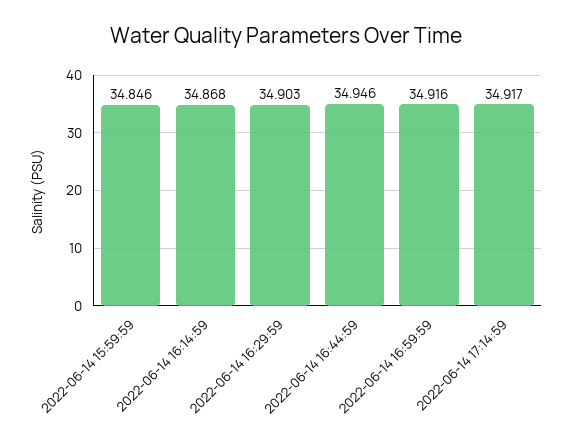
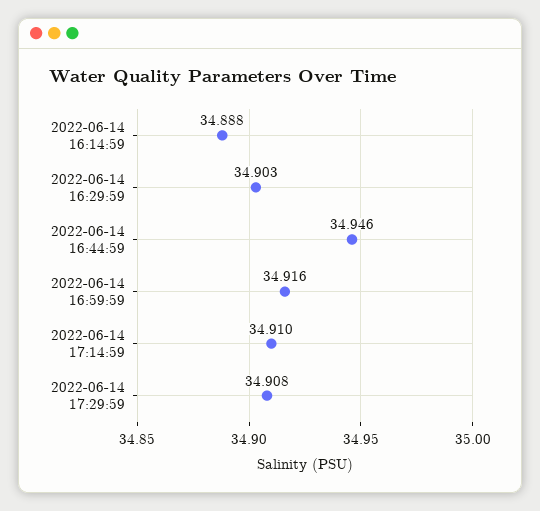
2022-06-14 15:59:59: 34.846 -> none
2022-06-14 16:14:59: 34.868 -> 34.888
2022-06-14 17:14:59: 34.917 -> 34.91
2022-06-14 17:29:59: none -> 34.908

